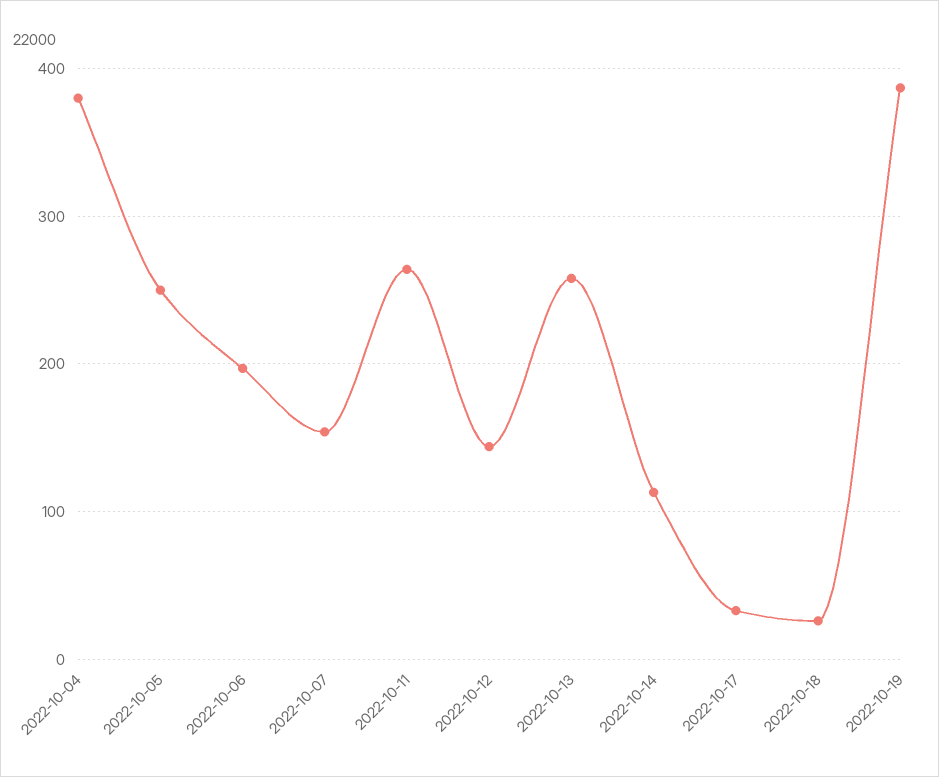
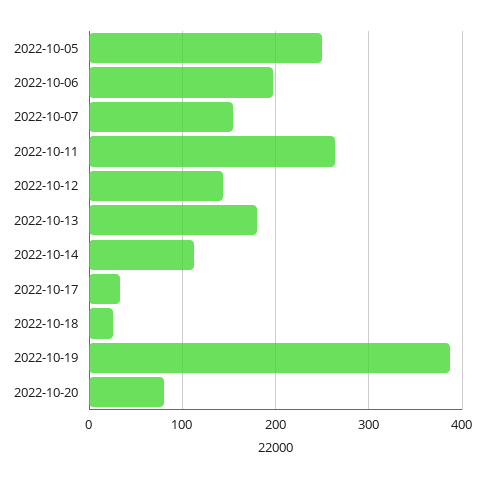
2022-10-04: 380 -> none
2022-10-13: 260 -> 180
2022-10-20: none -> 80

